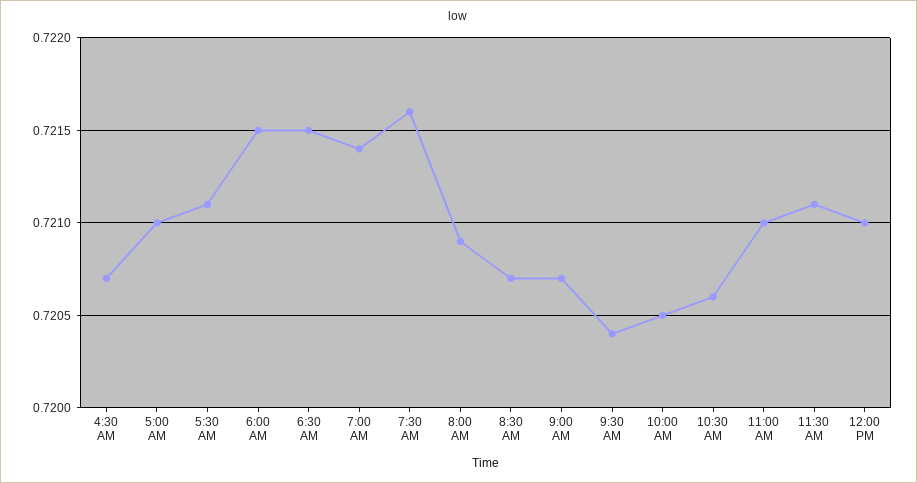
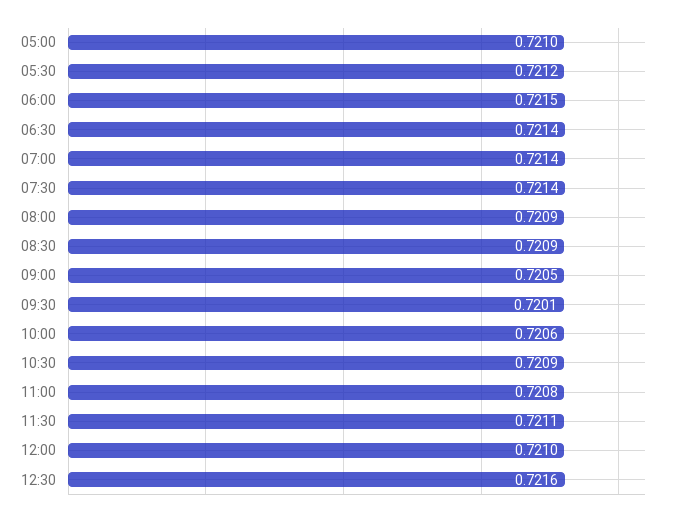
4:30 AM: 0.7207 -> none
5:30 AM: 0.7211 -> 0.7212
6:30 AM: 0.7215 -> 0.7214
7:30 AM: 0.7216 -> 0.7214
8:30 AM: 0.7207 -> 0.7209
9:00 AM: 0.7207 -> 0.7205
9:30 AM: 0.7204 -> 0.7201
10:00 AM: 0.7205 -> 0.7206
10:30 AM: 0.7206 -> 0.7209
11:00 AM: 0.721 -> 0.7208
12:30: none -> 0.7216

